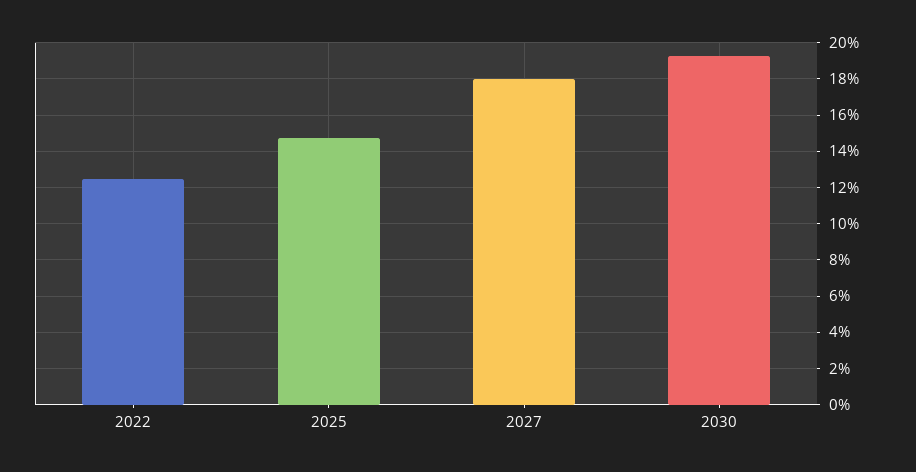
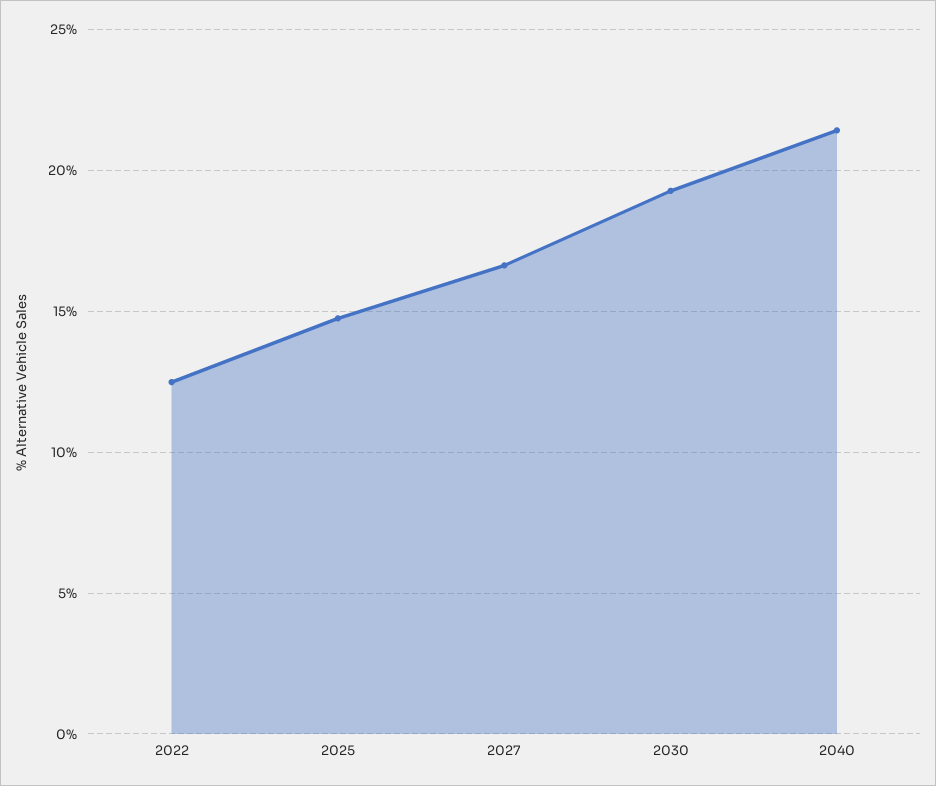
2027: 18 -> 16.5
2040: none -> 21.5

